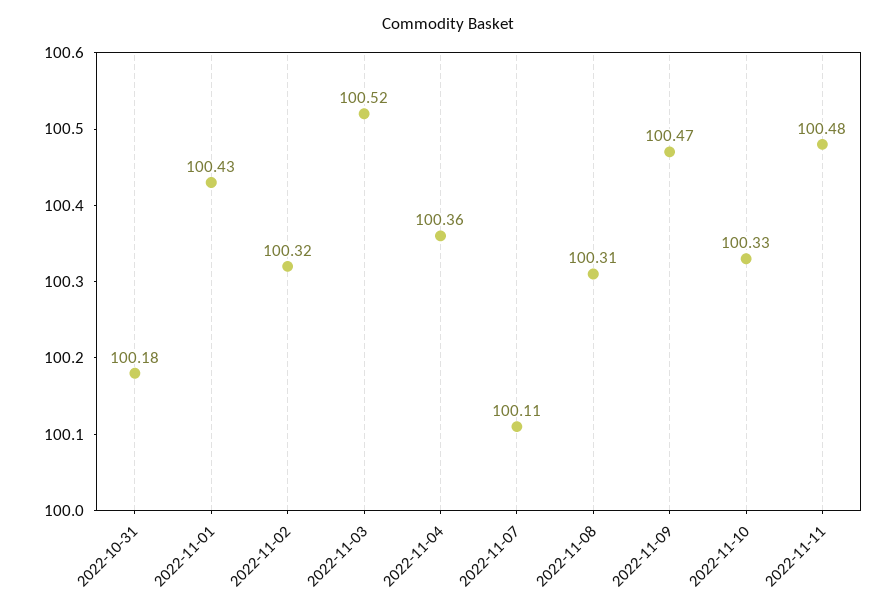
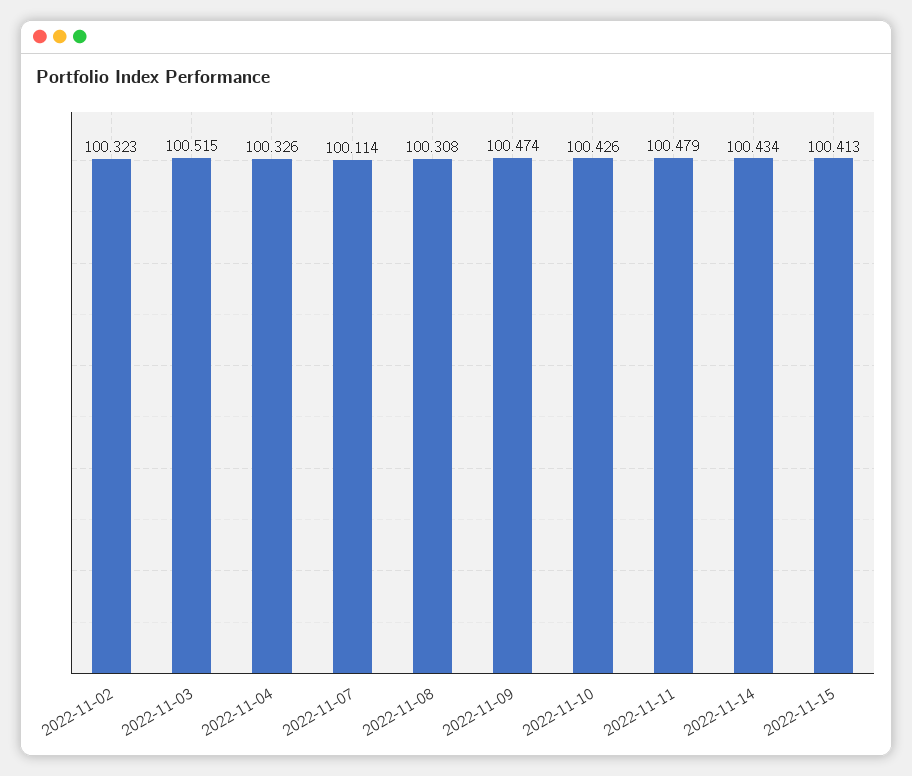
2022-10-31: 100.18 -> none
2022-11-01: 100.43 -> none
2022-11-04: 100.36 -> 100.326
2022-11-10: 100.33 -> 100.426
2022-11-14: none -> 100.434
2022-11-15: none -> 100.413

